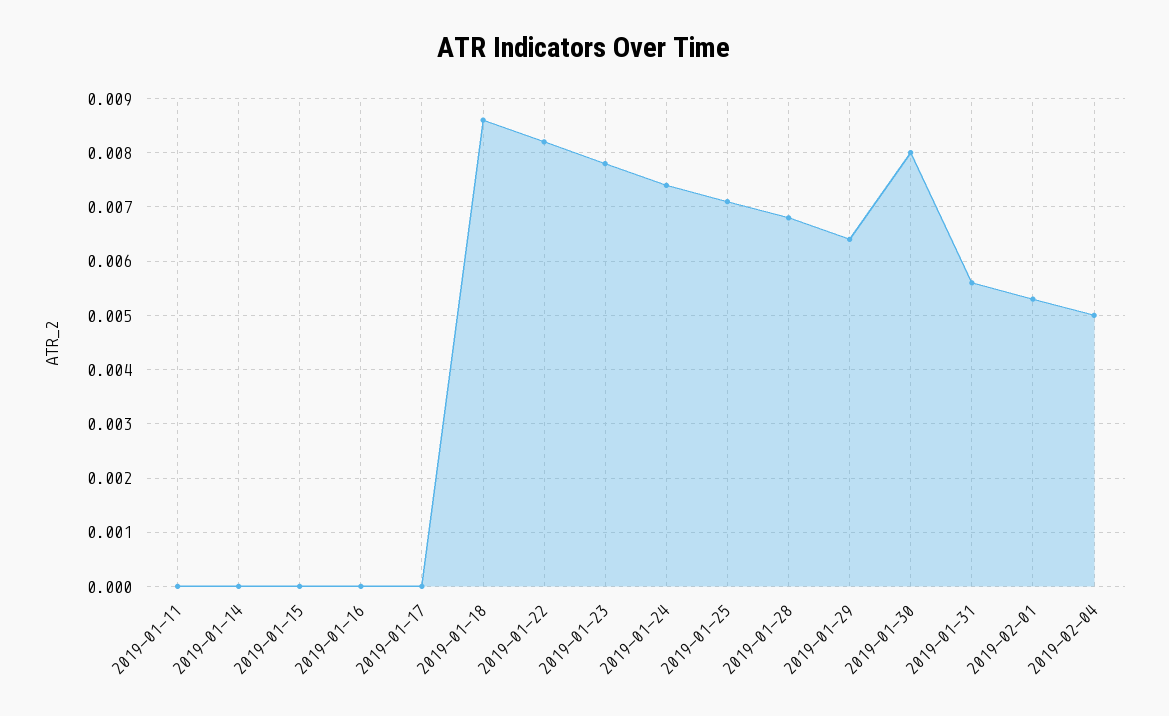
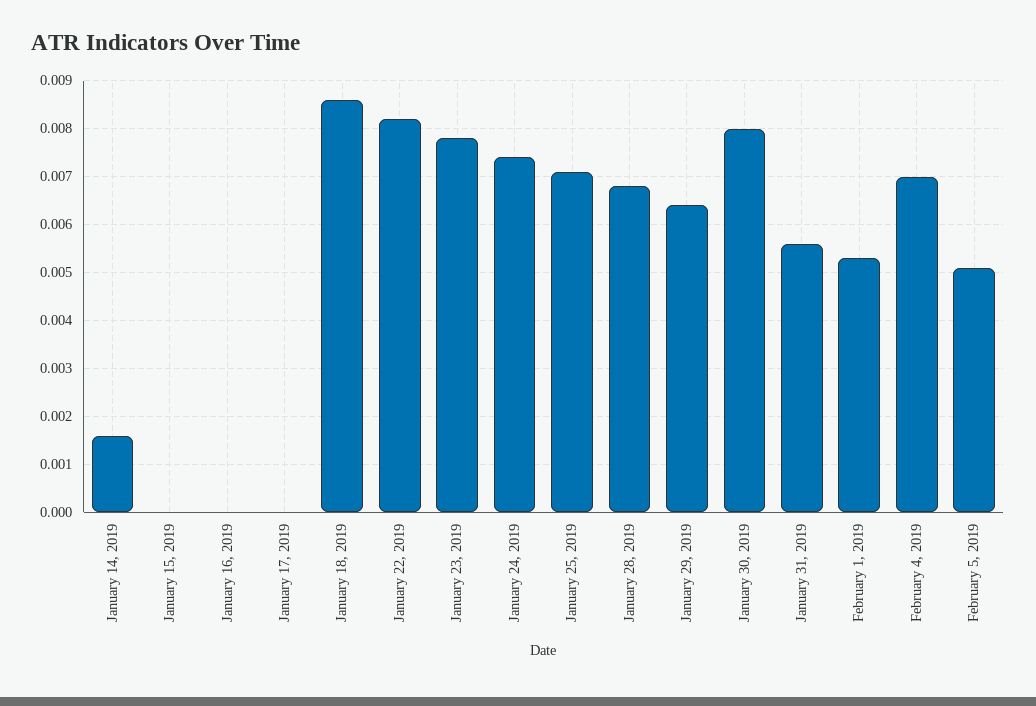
2019-01-11: 0 -> none
2019-01-14: 0 -> 0.0015
2019-02-04: 0.005 -> 0.007
February 5, 2019: none -> 0.005

